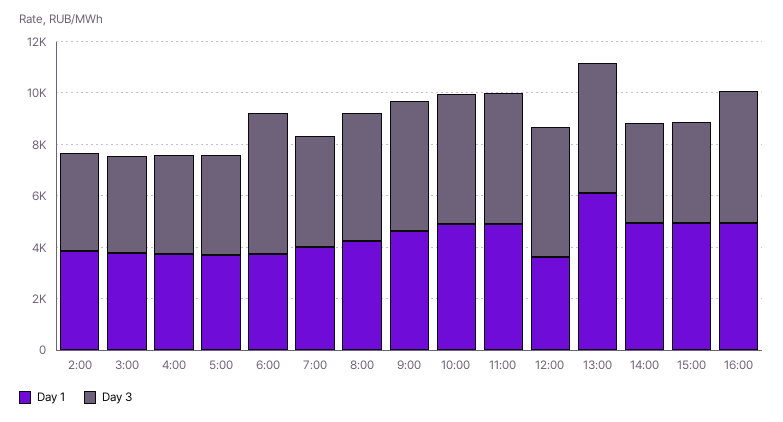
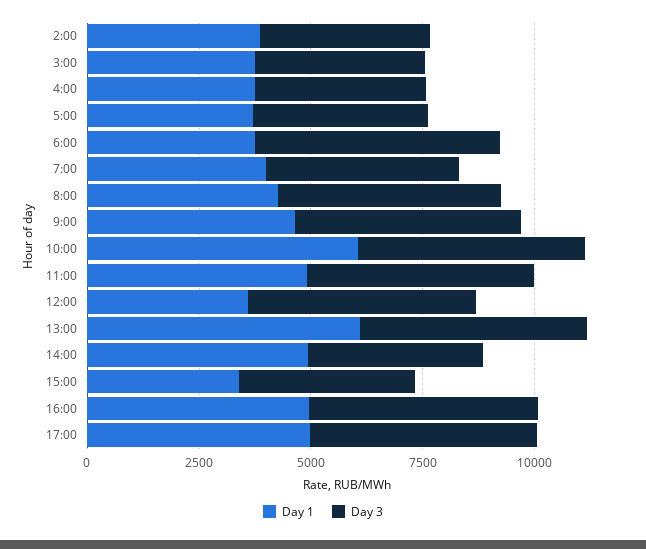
Day 1, 10:00: 5000 -> 6000
Day 1, 15:00: 5000 -> 3500
Day 1, 17:00: none -> 5000
Day 3, 17:00: none -> 5000

